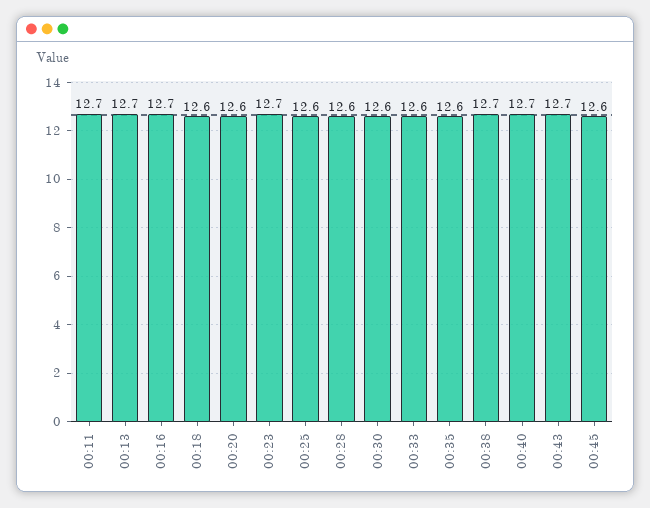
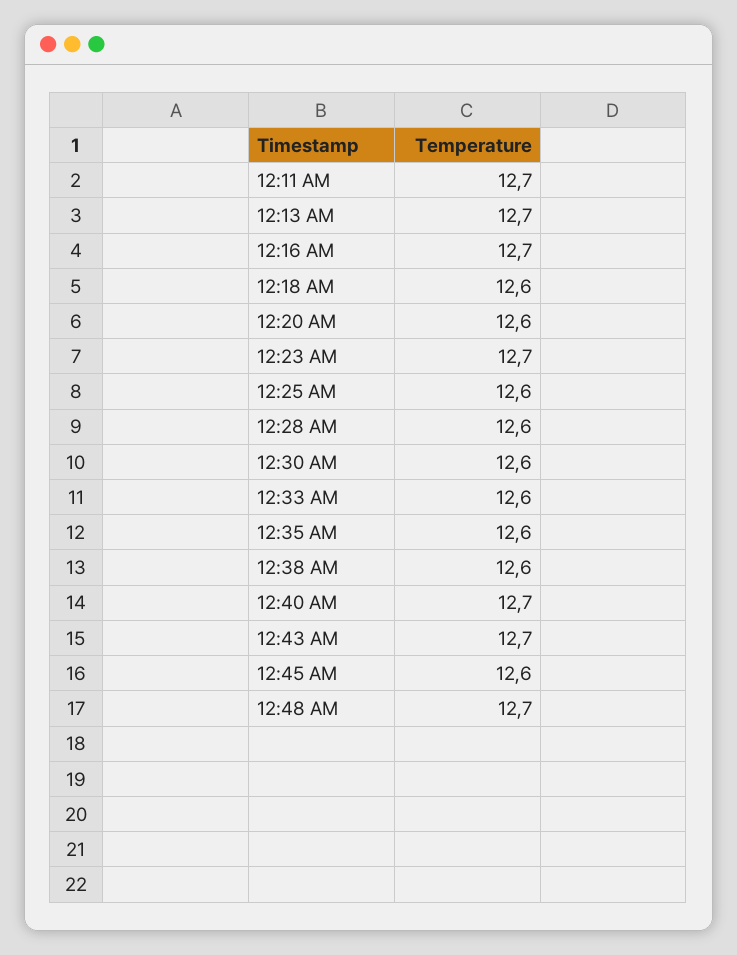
00:38: 12.7 -> 12.6
12:48 AM: none -> 12.7

